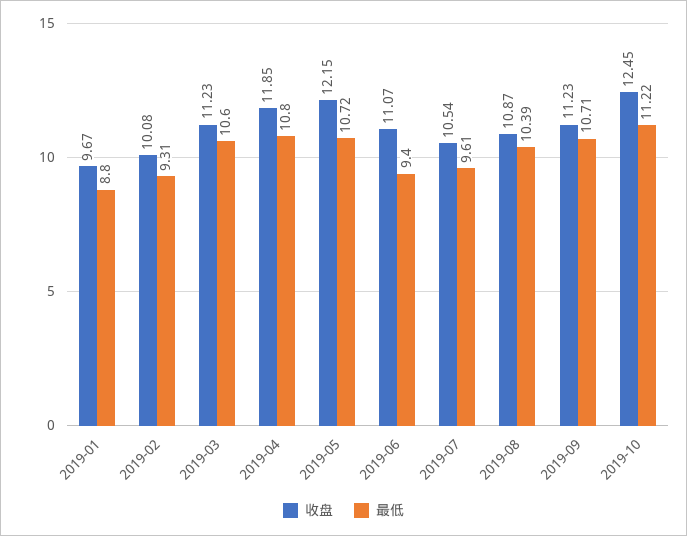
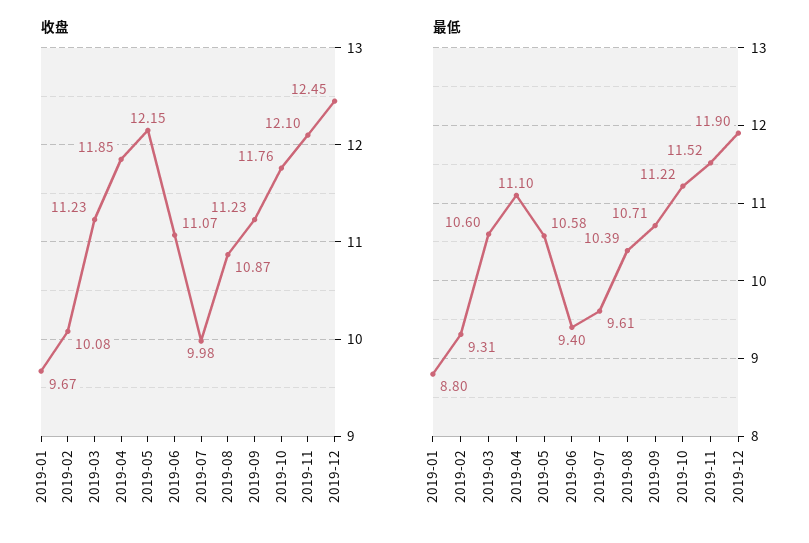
最低, 2019-04: 10.8 -> 11.1
最低, 2019-05: 10.72 -> 10.58
收盘, 2019-07: 10.54 -> 9.98
收盘, 2019-10: 12.45 -> 11.76
收盘, 2019-11: none -> 12.1
收盘, 2019-12: none -> 12.45
最低, 2019-11: none -> 11.52
最低, 2019-12: none -> 11.9

